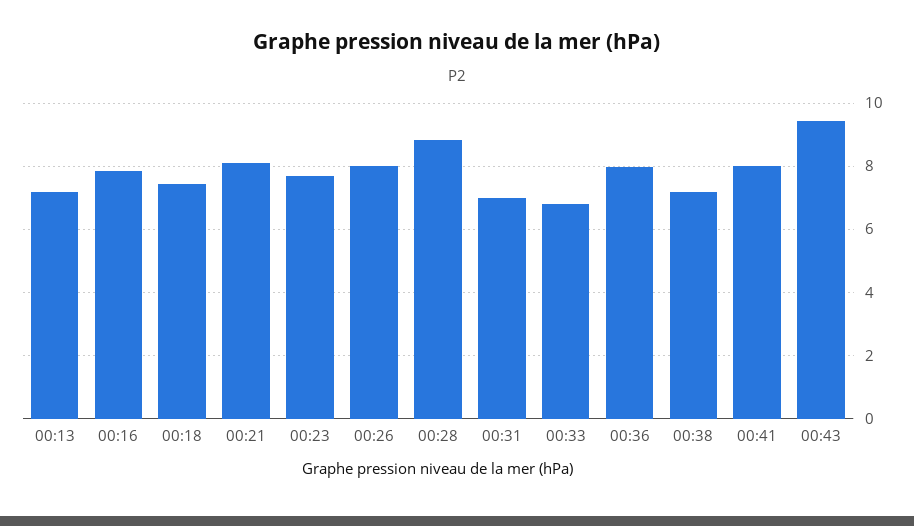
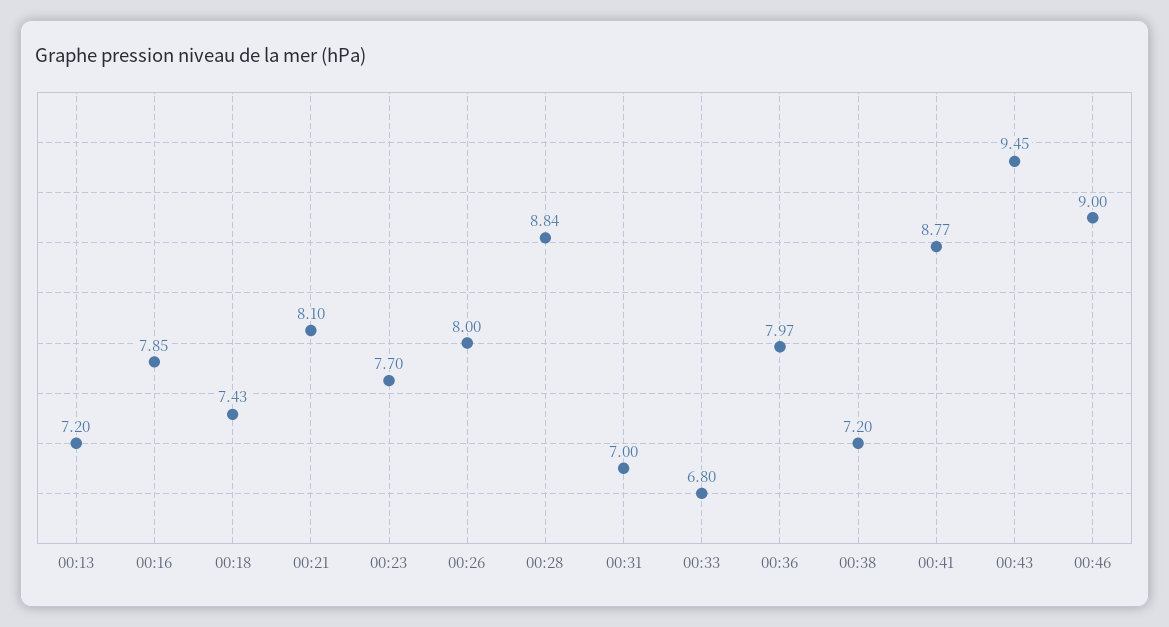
00:41: 8 -> 8.77
00:46: none -> 9

